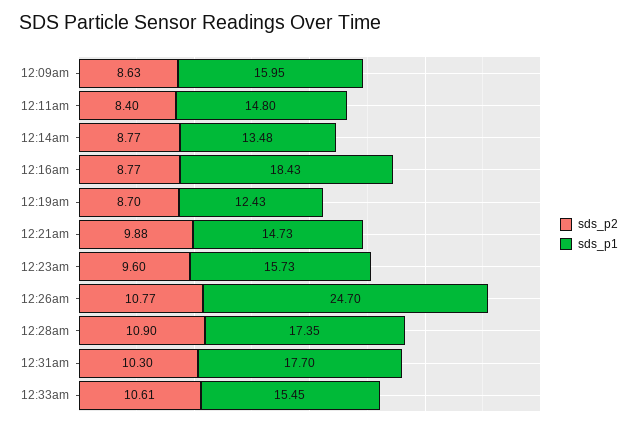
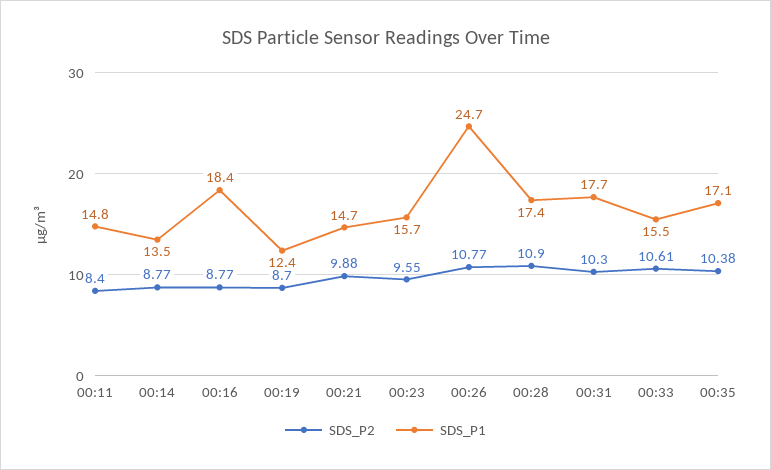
sds_p2, 12:09am: 8.63 -> none
sds_p1, 12:09am: 15.95 -> none
sds_p2, 12:23am: 9.6 -> 9.55
sds_p2, 00:35: none -> 10.38
sds_p1, 00:35: none -> 17.1

